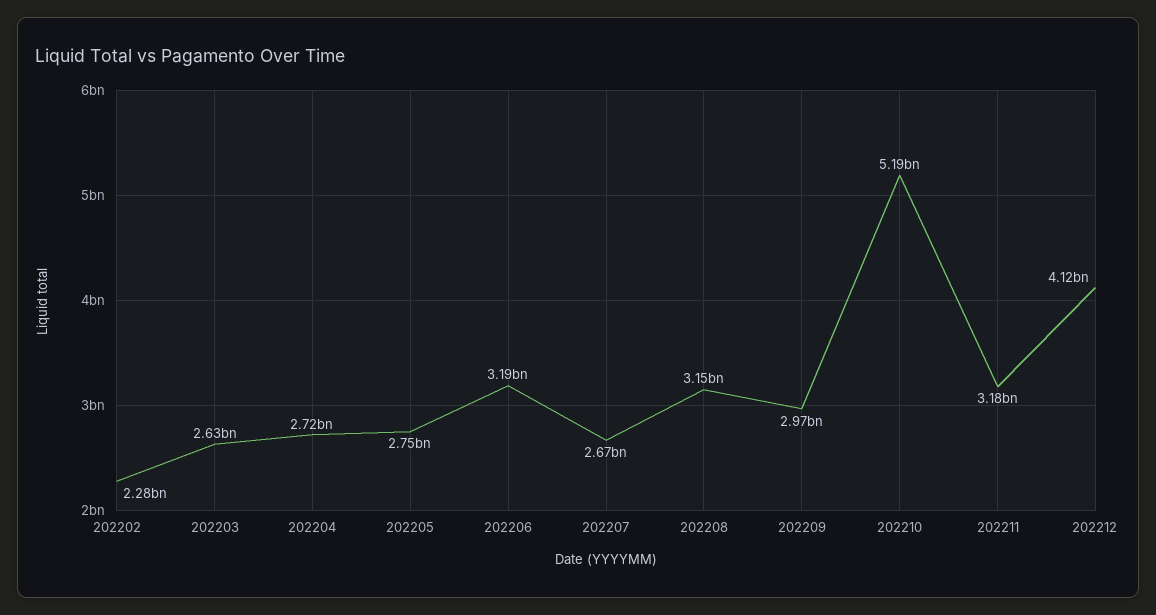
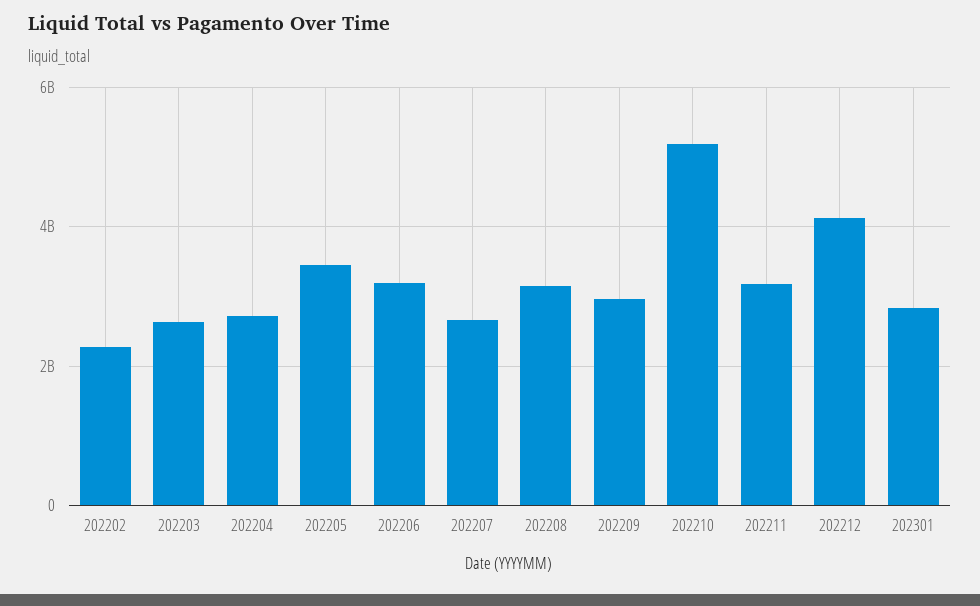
202205: 2750000000 -> 3400000000
202301: none -> 2800000000

